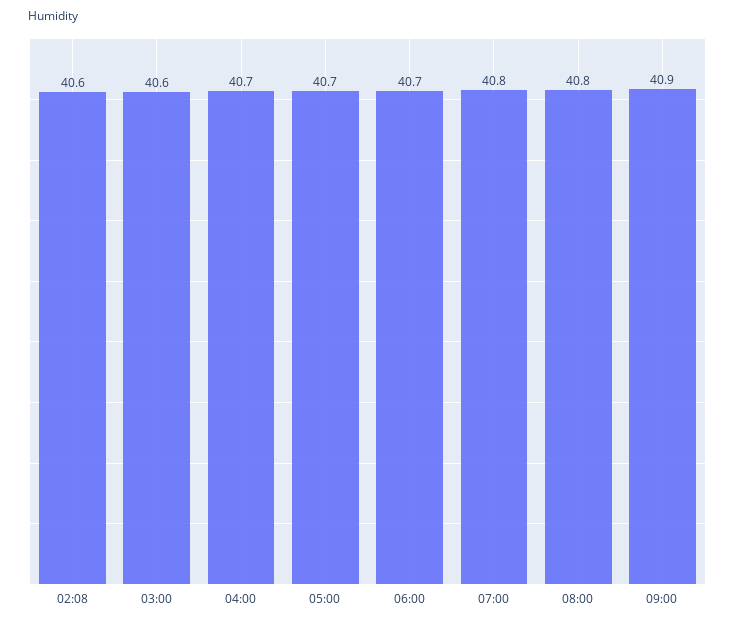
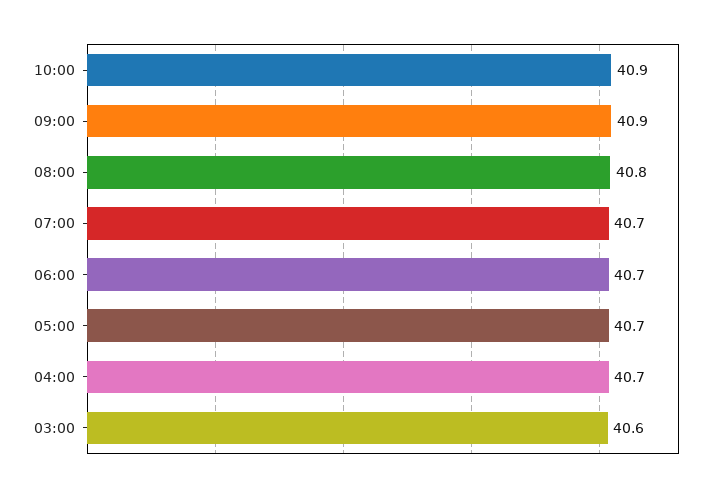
02:08: 40.6 -> none
07:00: 40.8 -> 40.7
10:00: none -> 40.9

